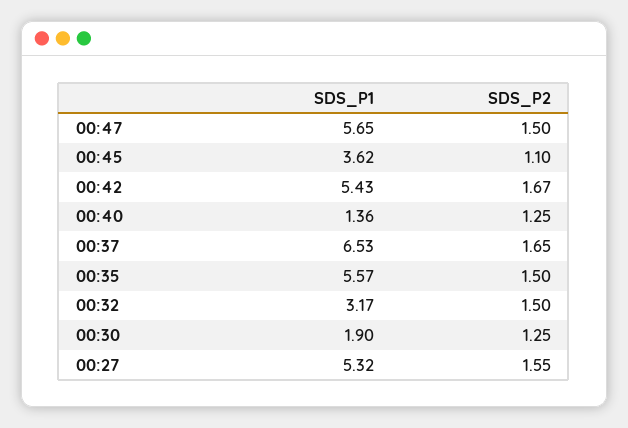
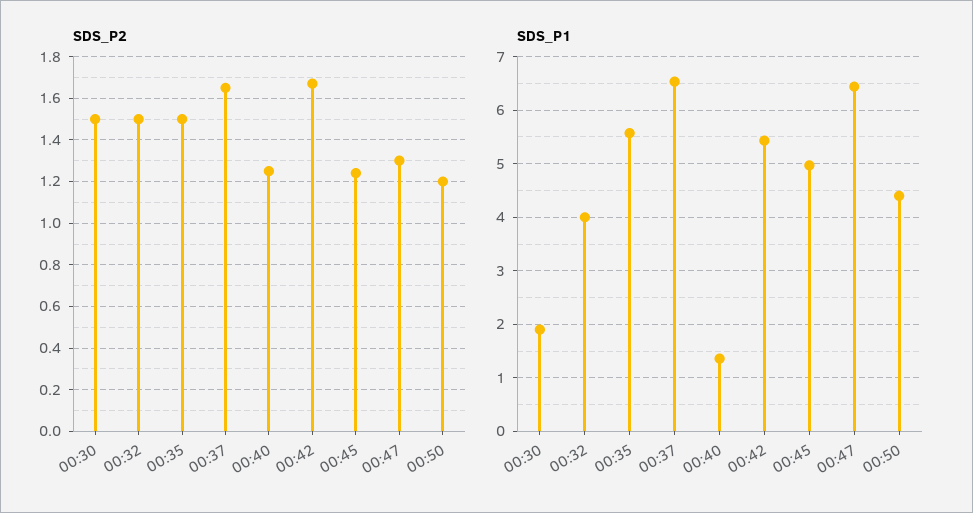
SDS_P1, 00:47: 5.65 -> 6.4
SDS_P2, 00:47: 1.5 -> 1.3
SDS_P1, 00:45: 3.62 -> 5
SDS_P2, 00:45: 1.1 -> 1.25
SDS_P1, 00:32: 3.17 -> 4
SDS_P2, 00:30: 1.25 -> 1.5
SDS_P1, 00:27: 5.32 -> none
SDS_P2, 00:27: 1.55 -> none
SDS_P2, 00:50: none -> 1.2
SDS_P1, 00:50: none -> 4.4

